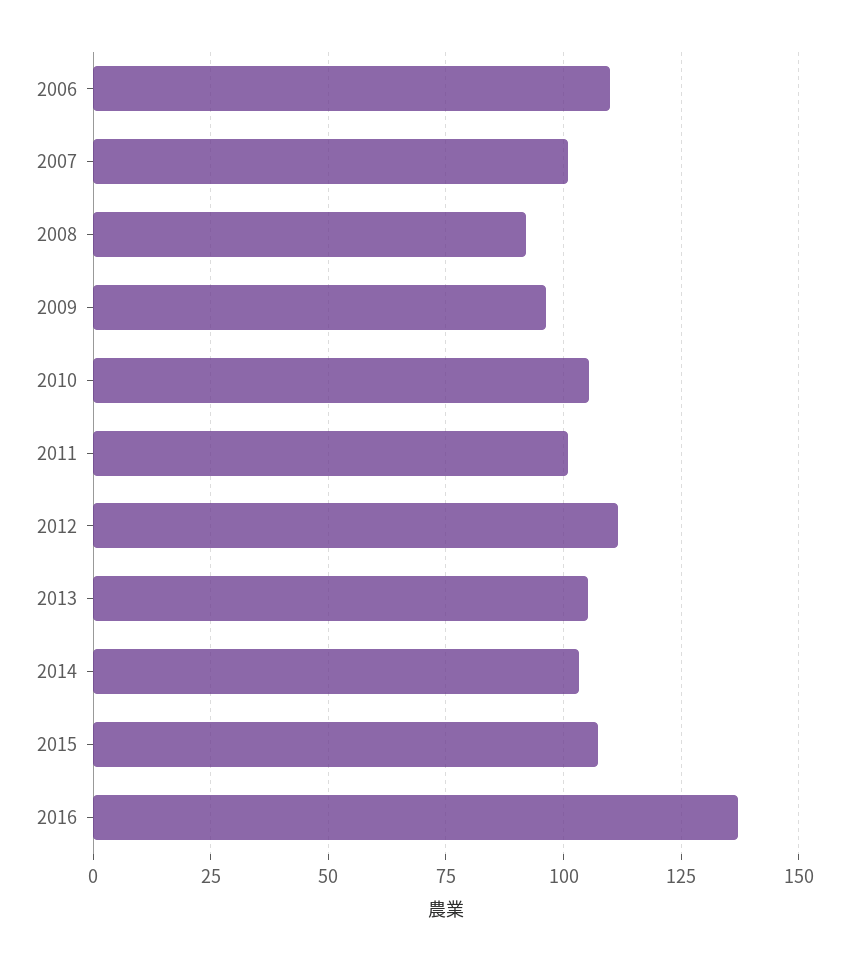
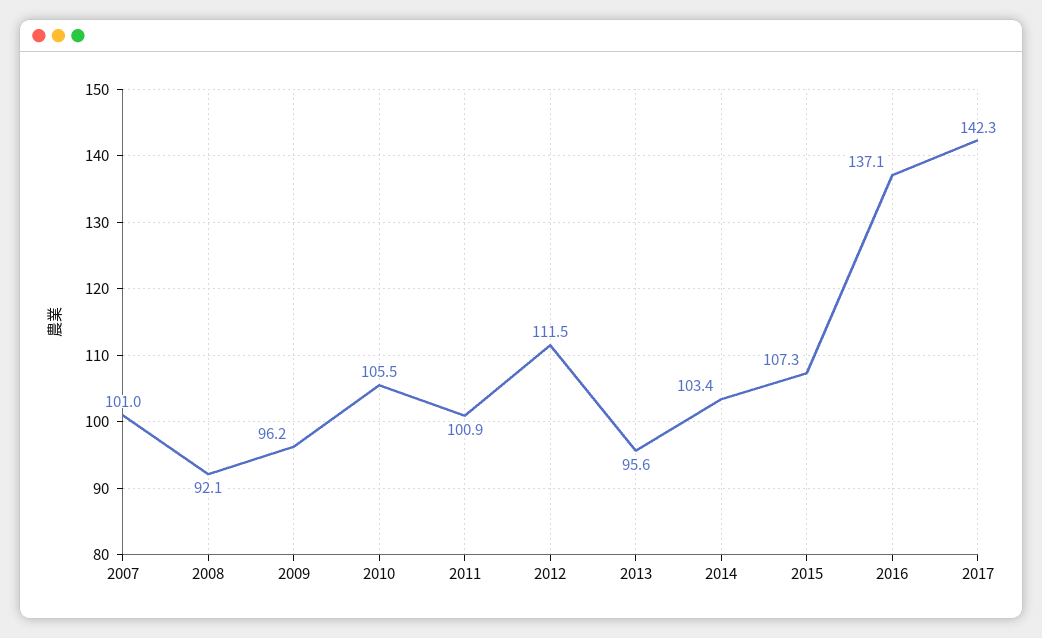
2006: 110 -> none
2013: 105 -> 95.6
2017: none -> 142.3

